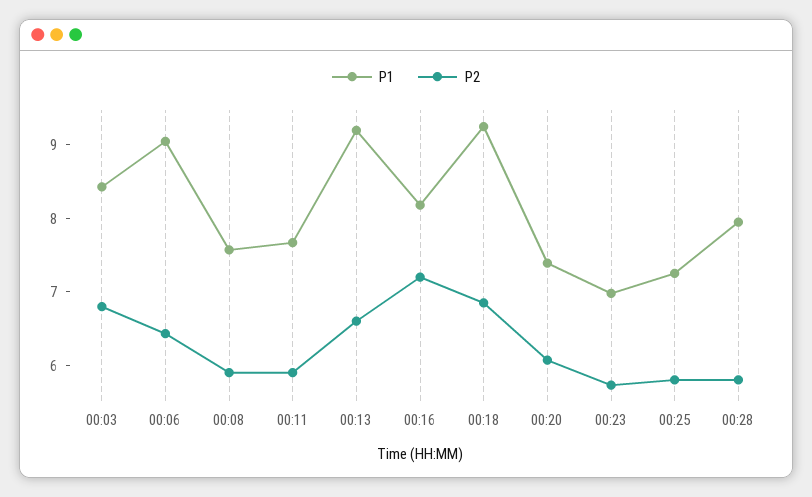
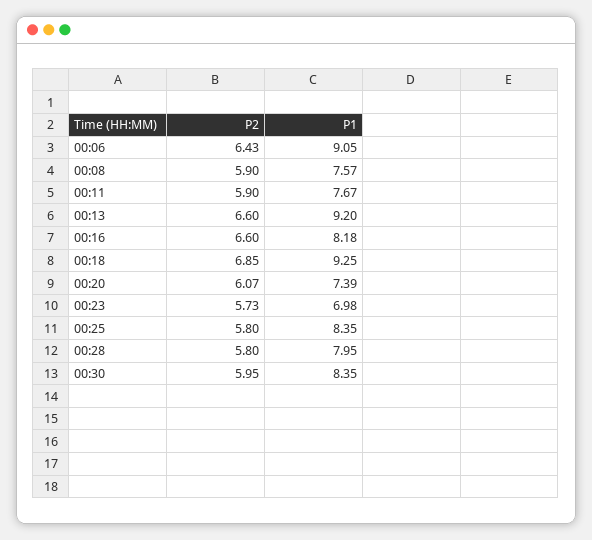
P1, 00:03: 8.4 -> none
P2, 00:03: 6.8 -> none
P2, 00:16: 7.2 -> 6.6
P1, 00:25: 7.2 -> 8.35
P2, 00:30: none -> 5.95
P1, 00:30: none -> 8.35

